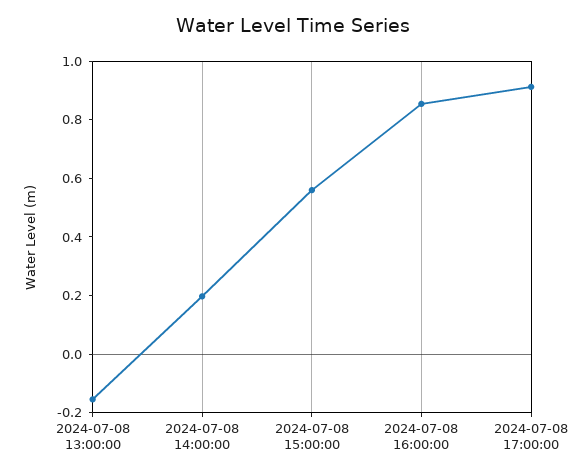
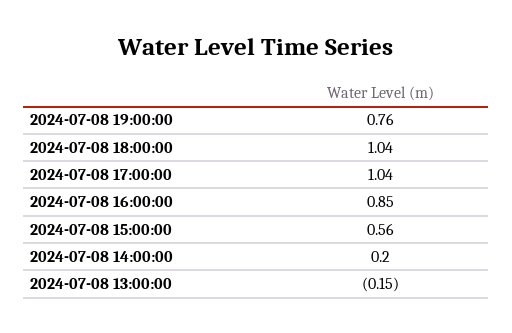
2024-07-08 17:00:00: 0.9 -> 1.04
2024-07-08 19:00:00: none -> 0.76
2024-07-08 18:00:00: none -> 1.04

